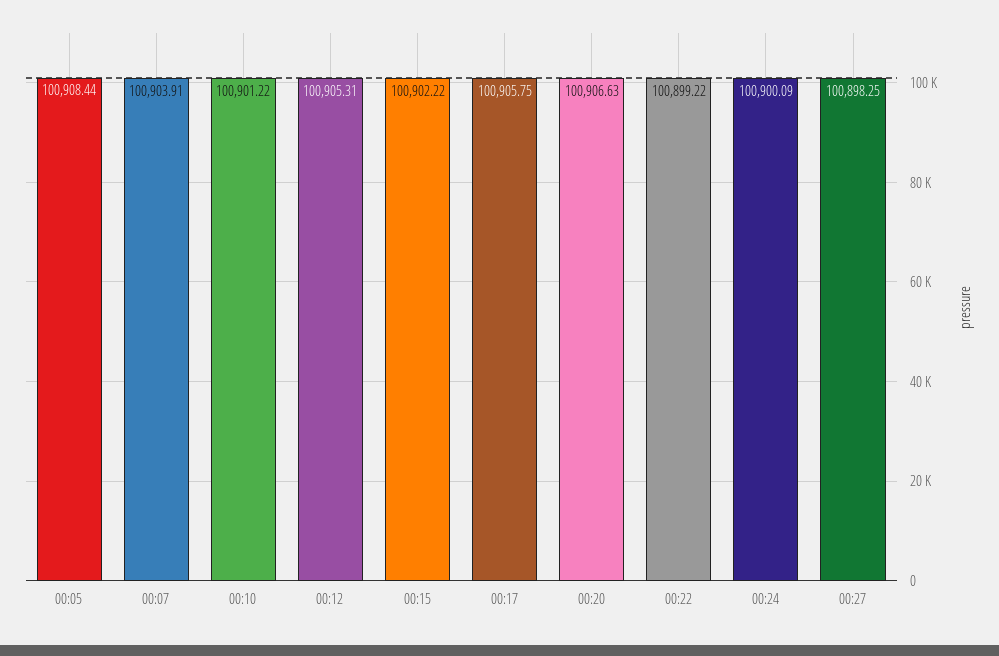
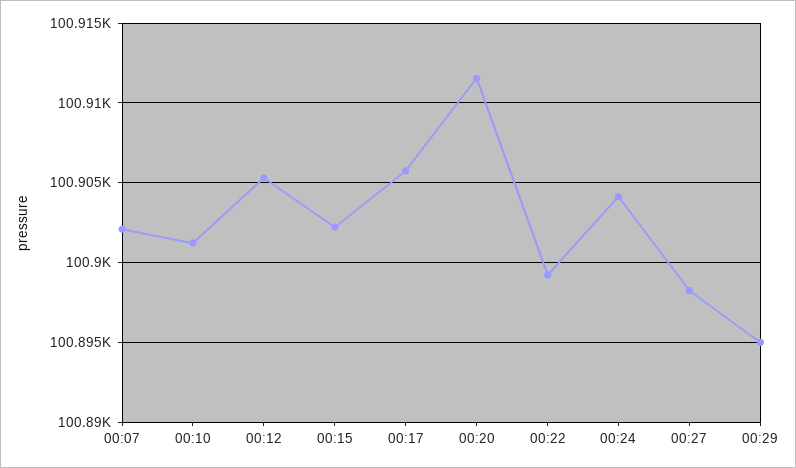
00:05: 100908.44 -> none
00:07: 100903.91 -> 100902
00:20: 100906.63 -> 100911.5
00:24: 100900.09 -> 100904
00:29: none -> 100895

